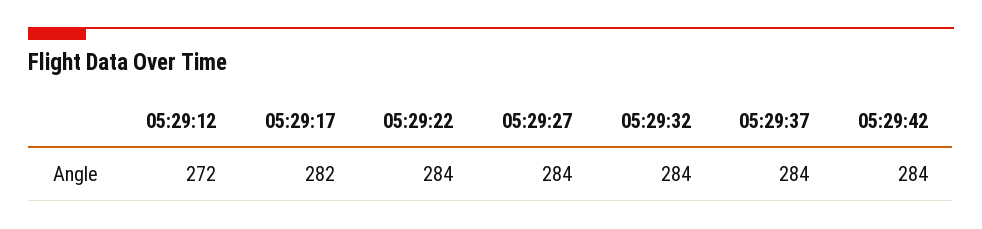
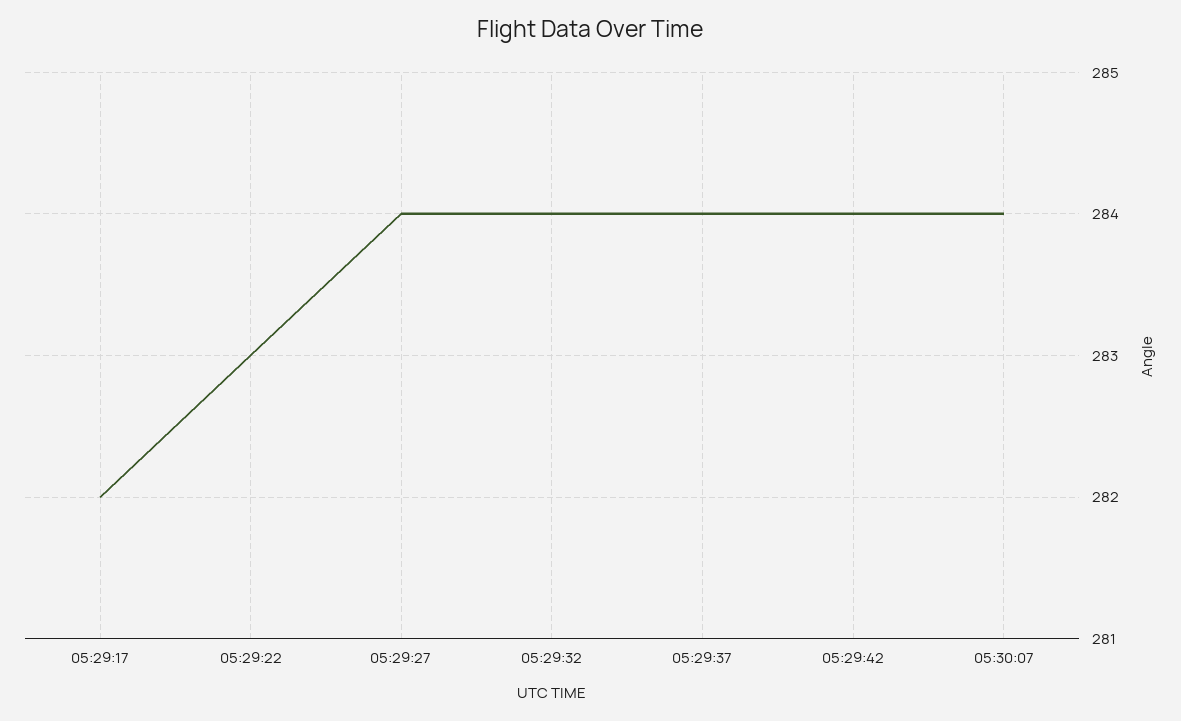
05:29:12: 272 -> none
05:29:22: 284 -> 283
05:30:07: none -> 284

